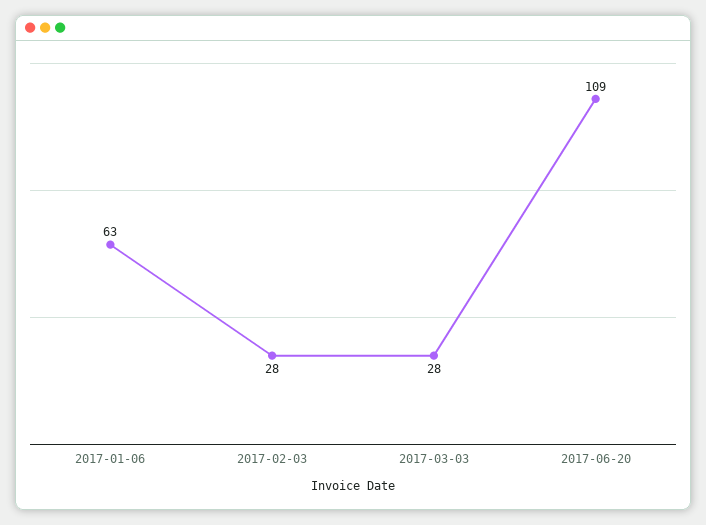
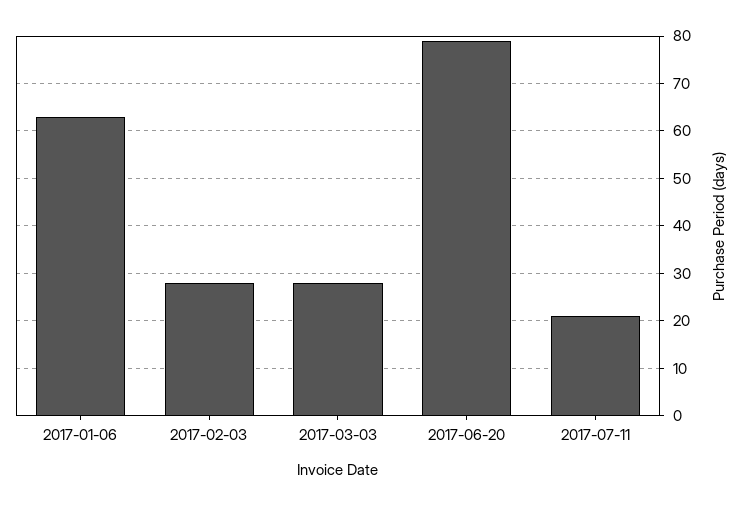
2017-06-20: 109 -> 80
2017-07-11: none -> 20

